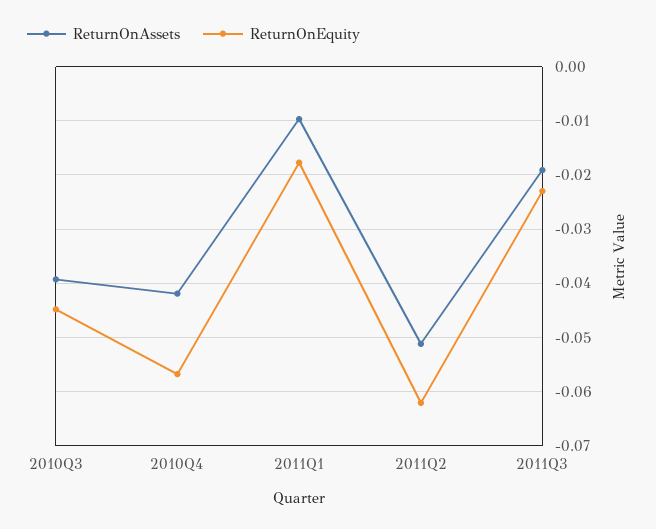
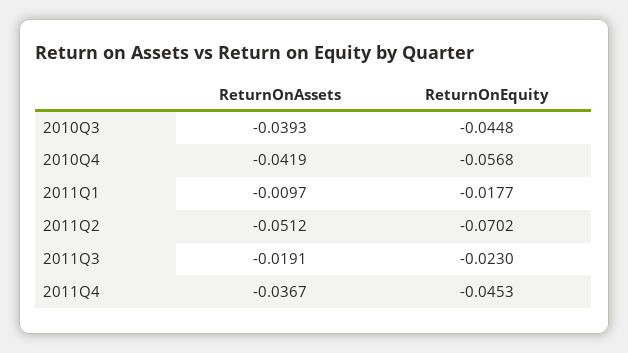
ReturnOnEquity, 2011Q2: -0.062 -> -0.0702
ReturnOnAssets, 2011Q4: none -> -0.0367
ReturnOnEquity, 2011Q4: none -> -0.0453

